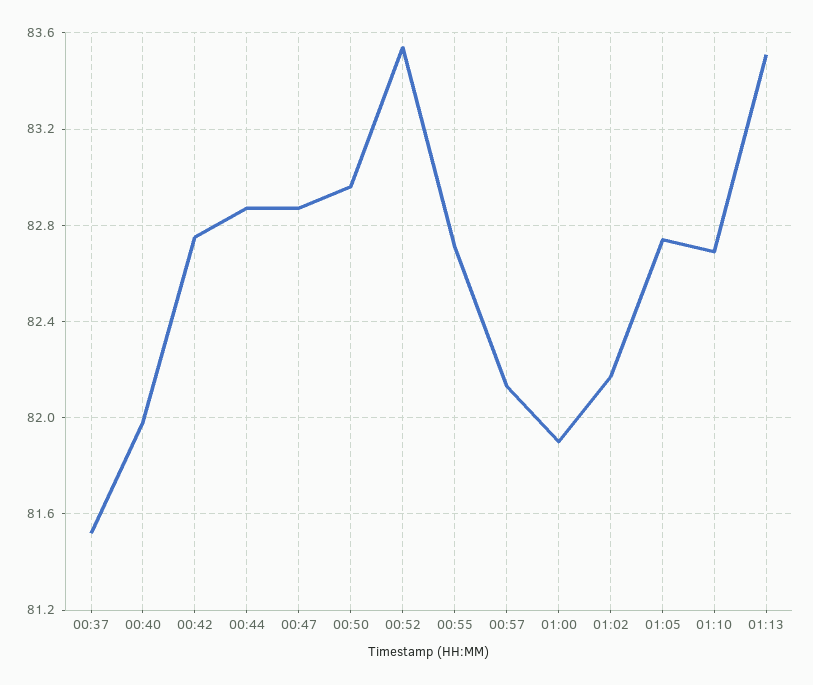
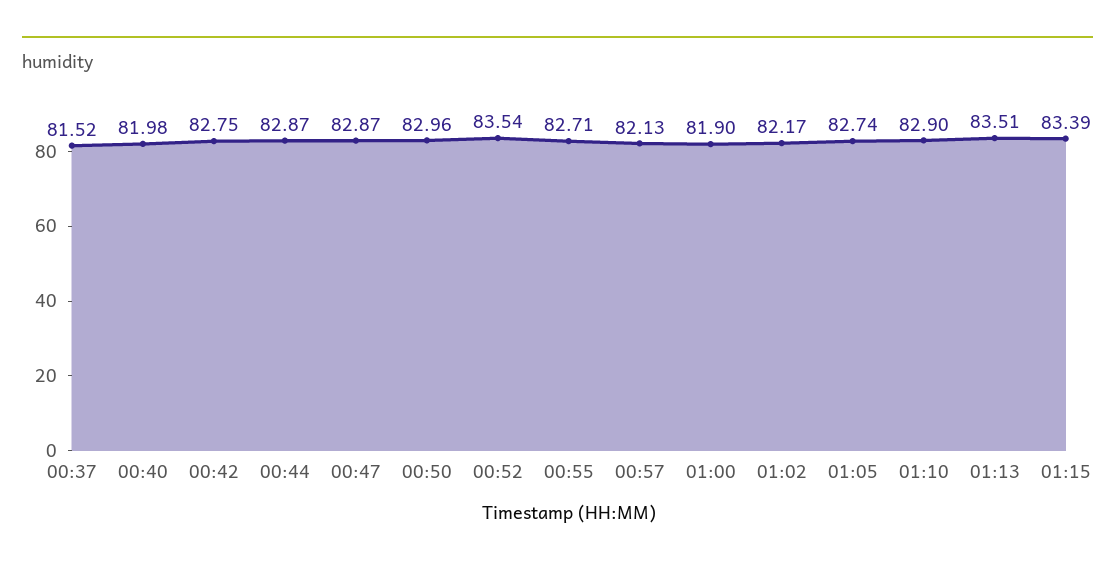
01:10: 82.7 -> 82.9
01:15: none -> 83.39

